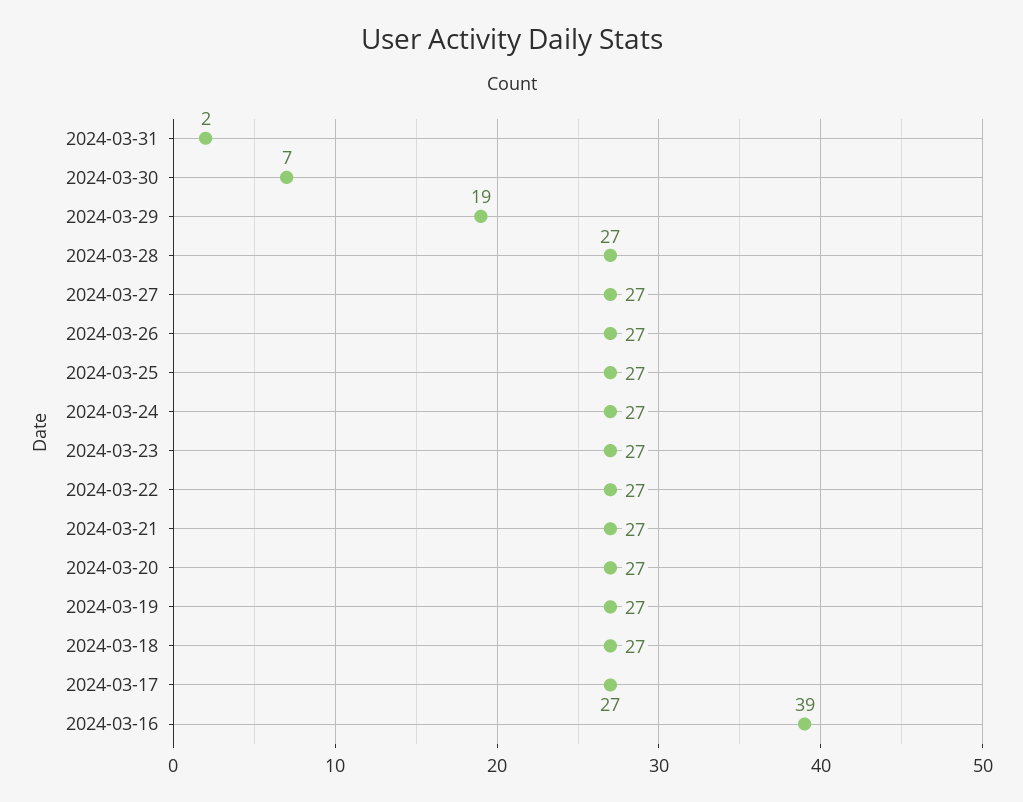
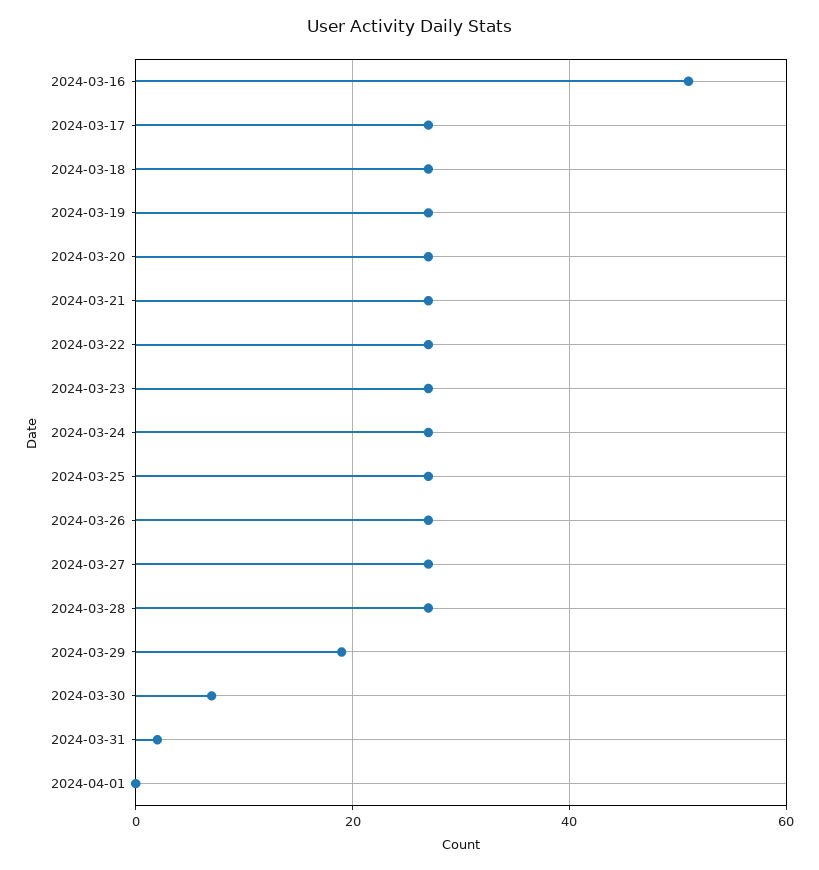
2024-03-16: 39 -> 50
2024-04-01: none -> 0

